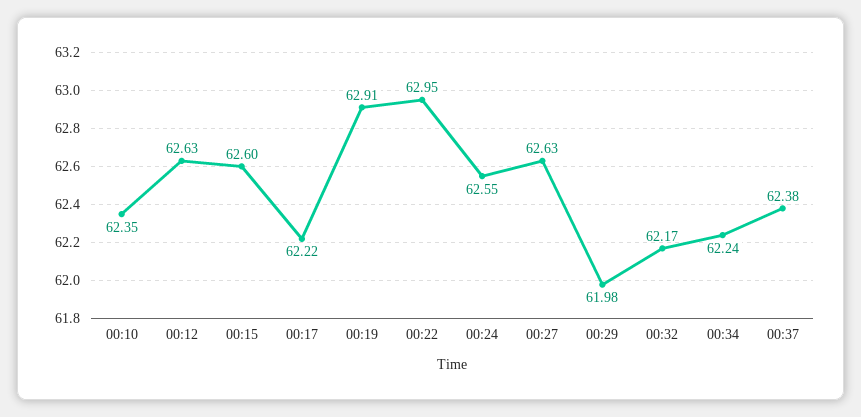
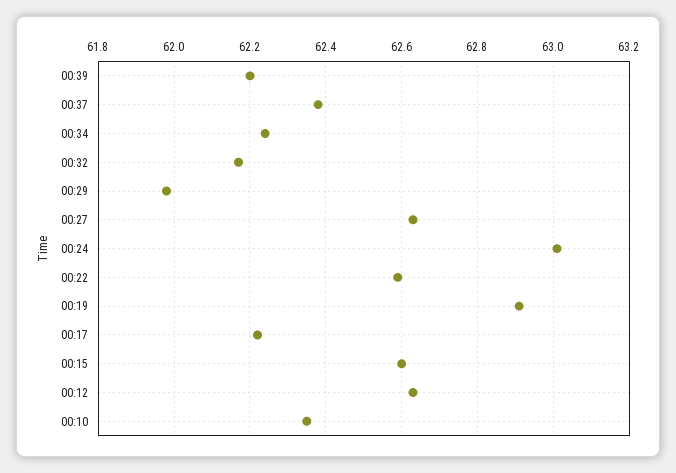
00:22: 62.95 -> 62.6
00:24: 62.55 -> 63
00:39: none -> 62.2

